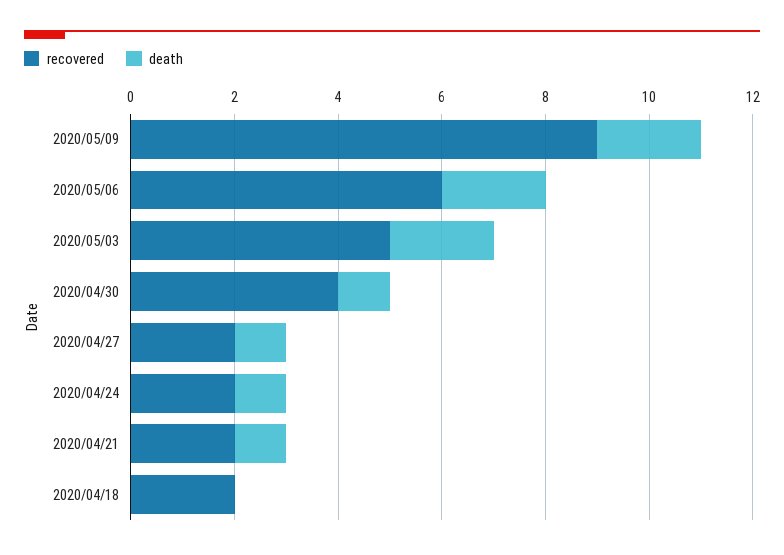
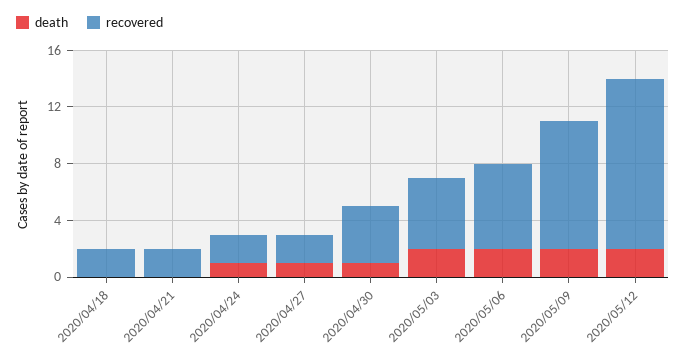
death, 2020/04/21: 1 -> 0
death, 2020/05/12: none -> 2
recovered, 2020/05/12: none -> 12

